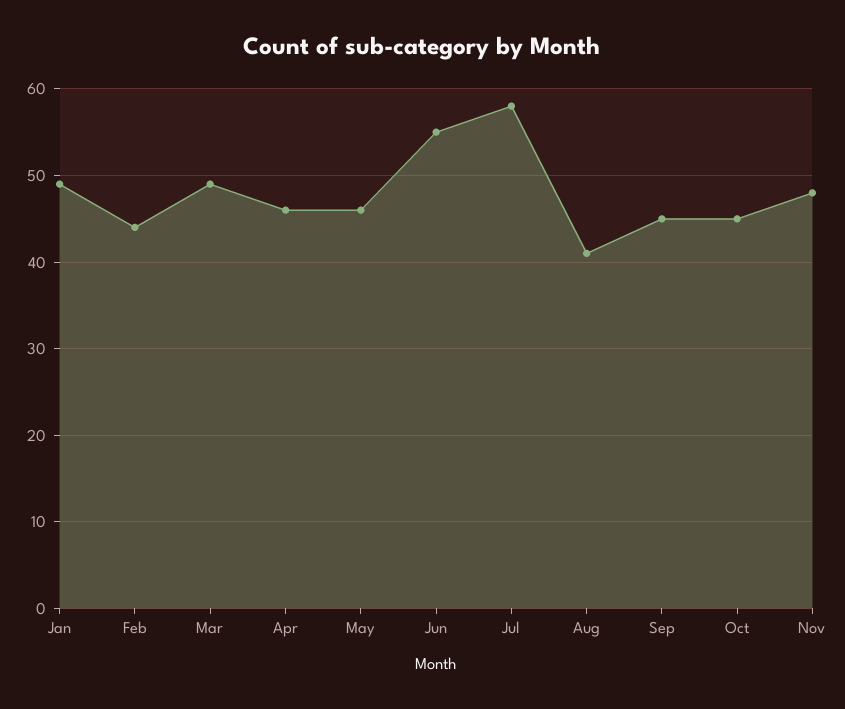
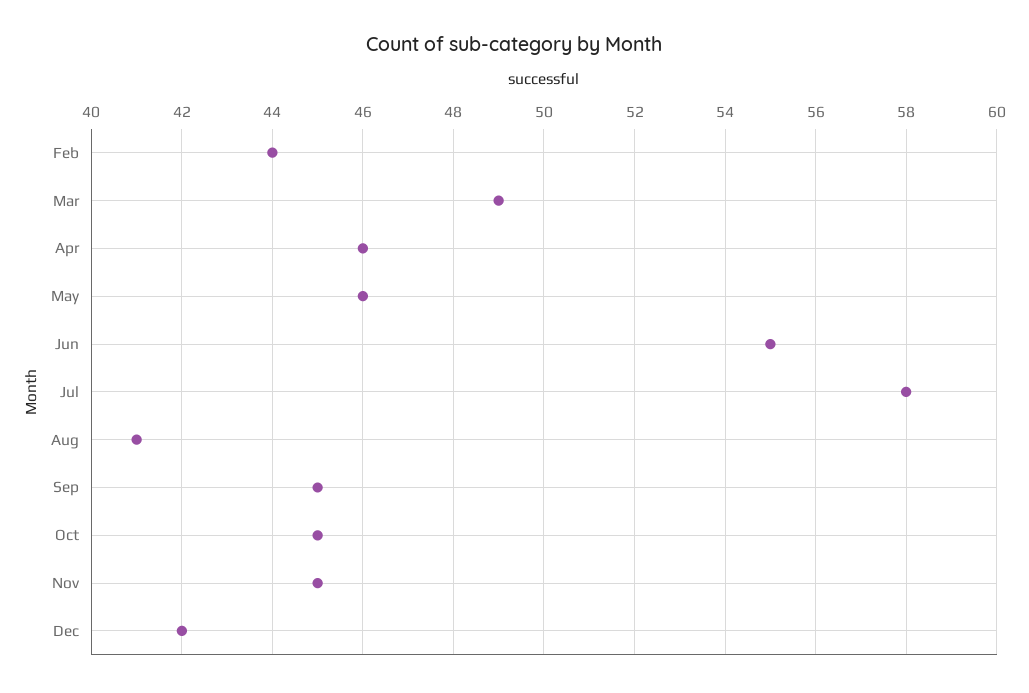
Jan: 49 -> none
Nov: 48 -> 45
Dec: none -> 42

